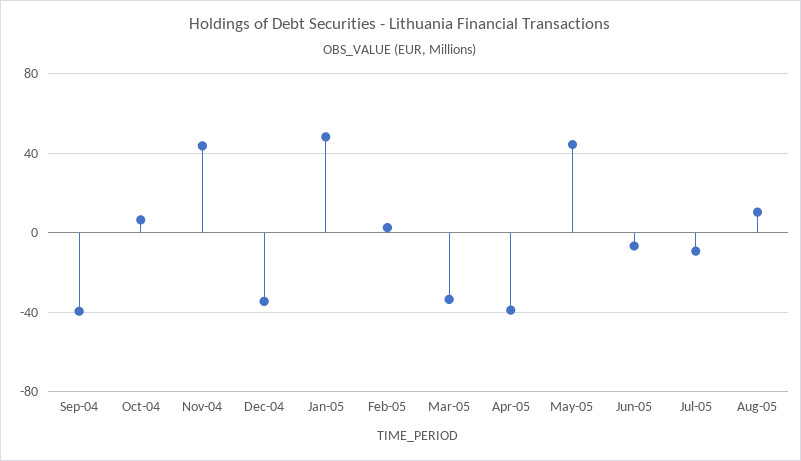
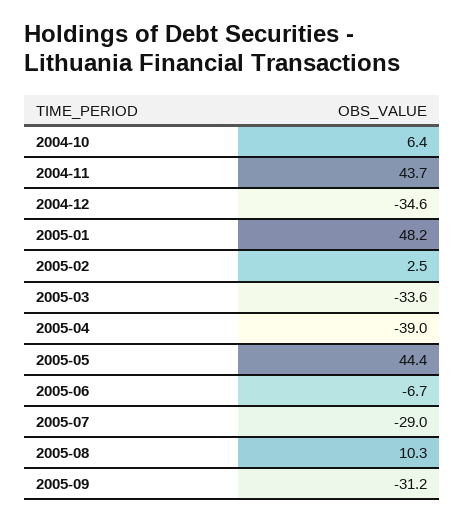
Sep-04: -40 -> none
Jul-05: -10 -> -29
2005-09: none -> -31.2

